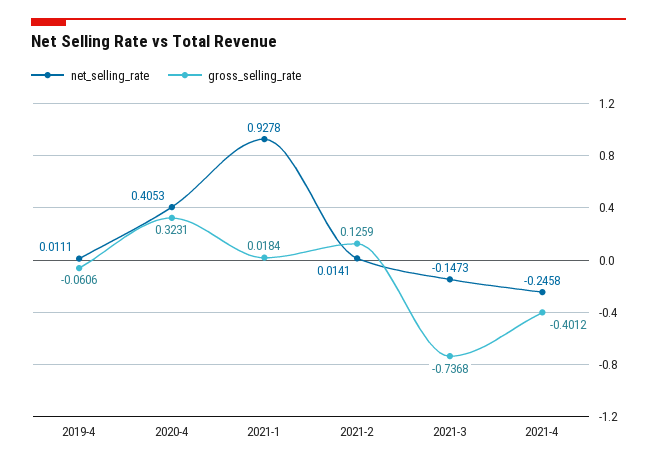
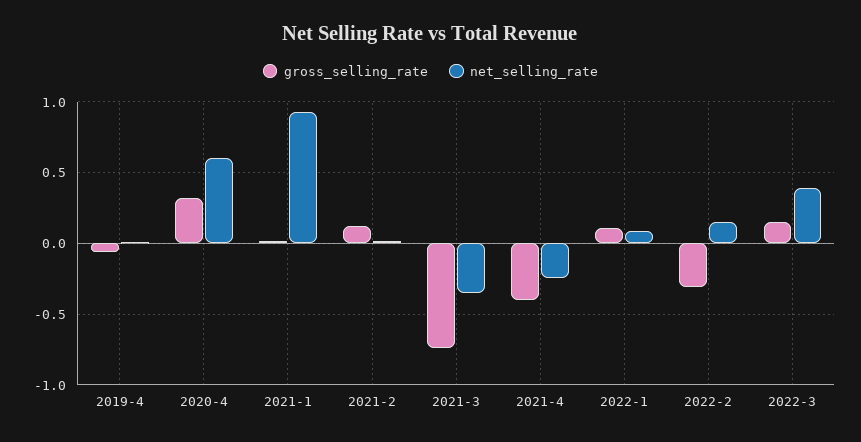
net_selling_rate, 2020-4: 0.4053 -> 0.6
net_selling_rate, 2021-3: -0.1473 -> -0.35
gross_selling_rate, 2022-1: none -> 0.1
net_selling_rate, 2022-1: none -> 0.1
gross_selling_rate, 2022-2: none -> -0.3
net_selling_rate, 2022-2: none -> 0.15
gross_selling_rate, 2022-3: none -> 0.15
net_selling_rate, 2022-3: none -> 0.4

